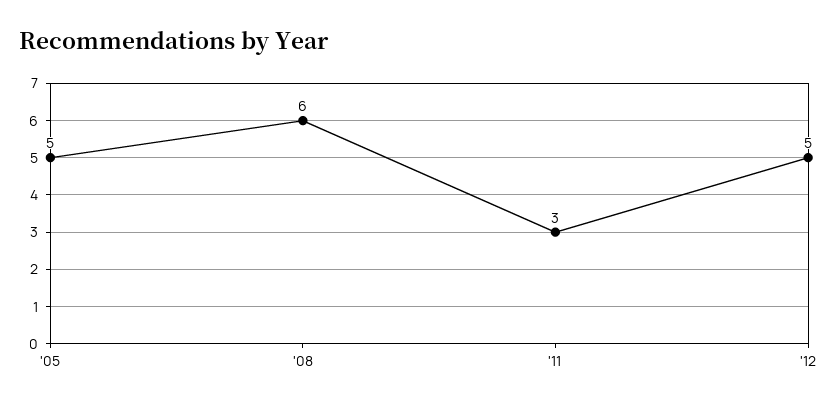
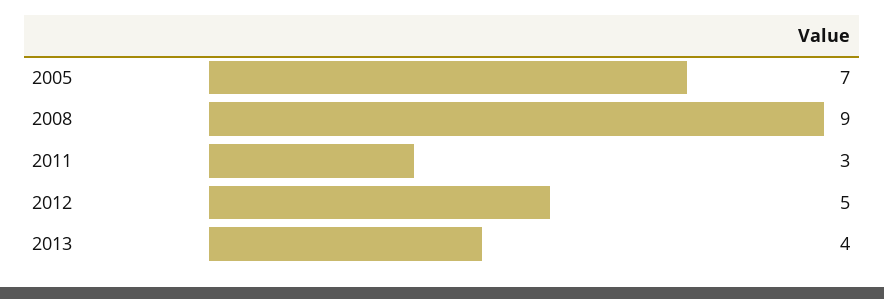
'05: 5 -> 7
'08: 6 -> 9
2013: none -> 4

